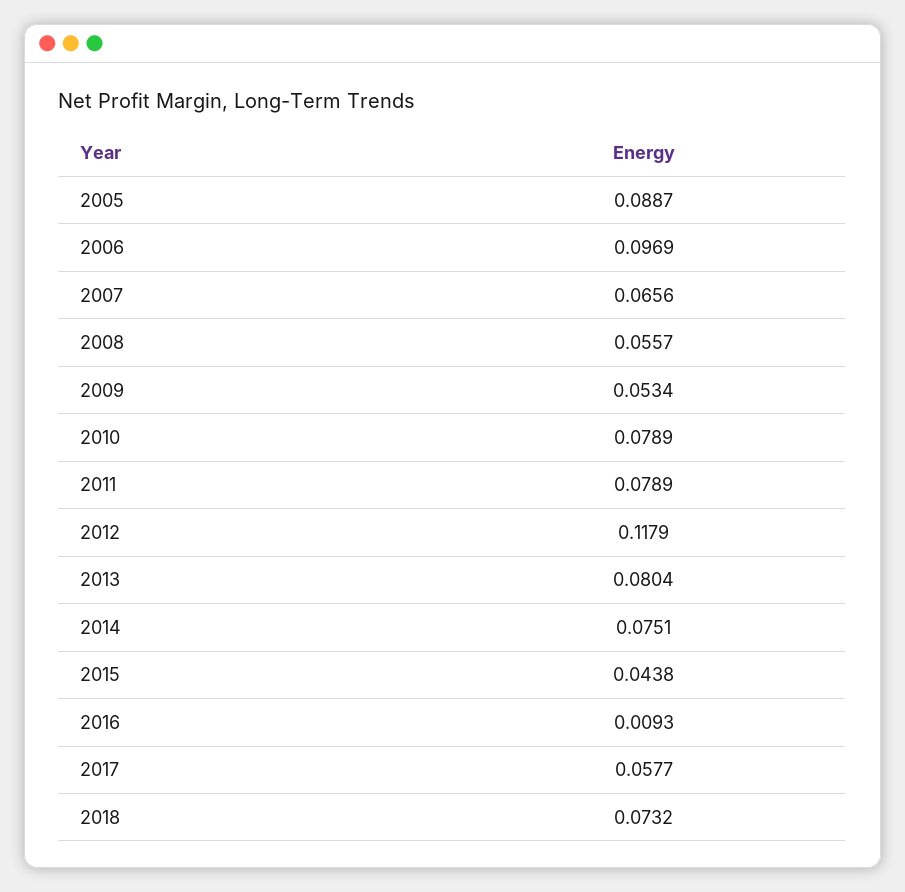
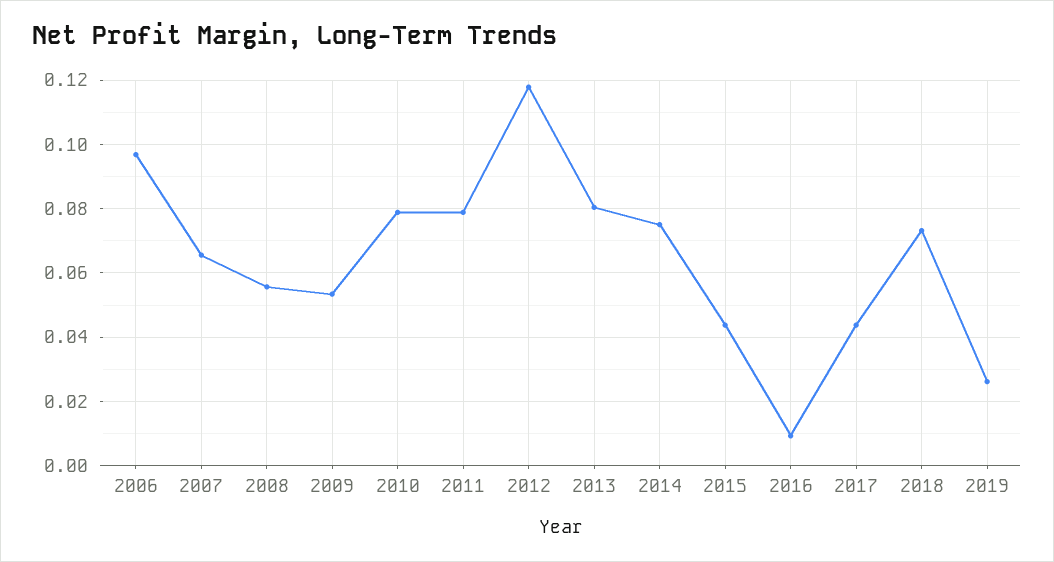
2005: 0.0887 -> none
2017: 0.0577 -> 0.044
2019: none -> 0.026

